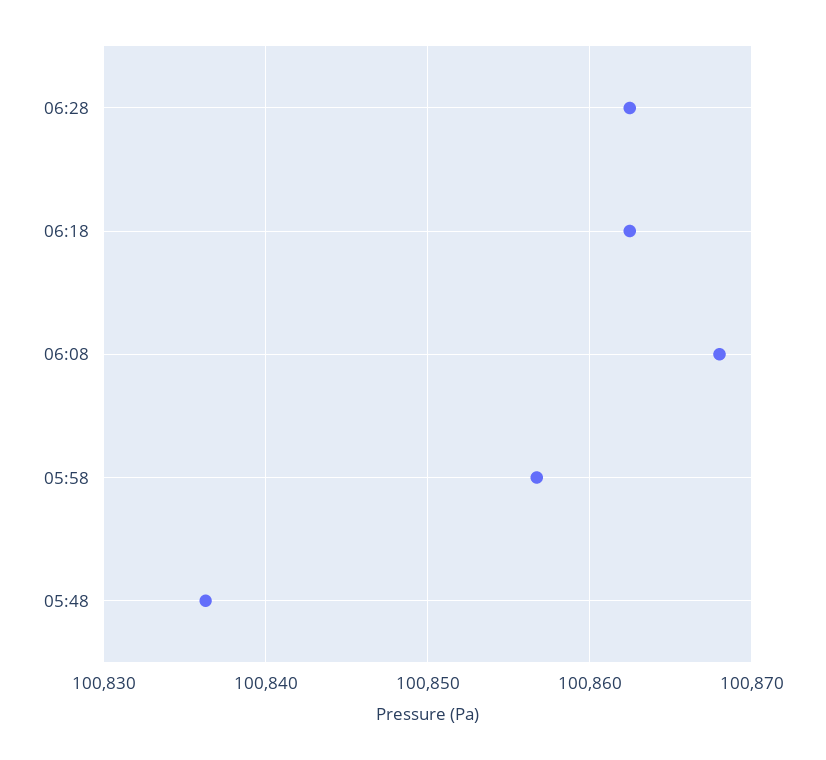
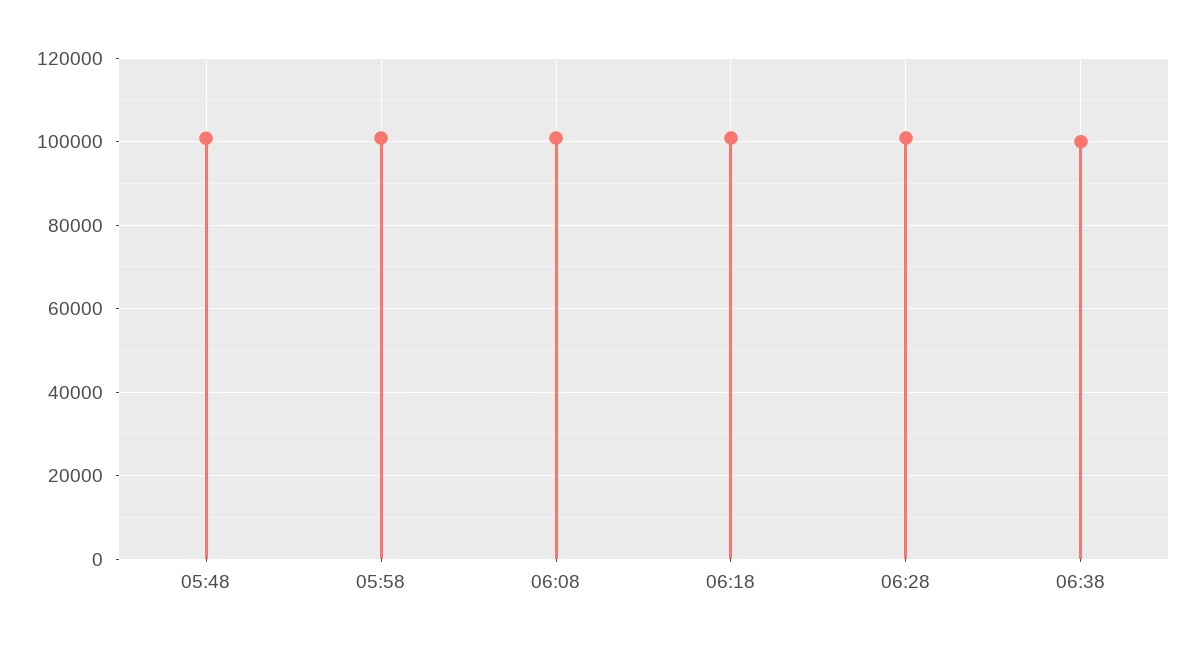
06:38: none -> 100000

